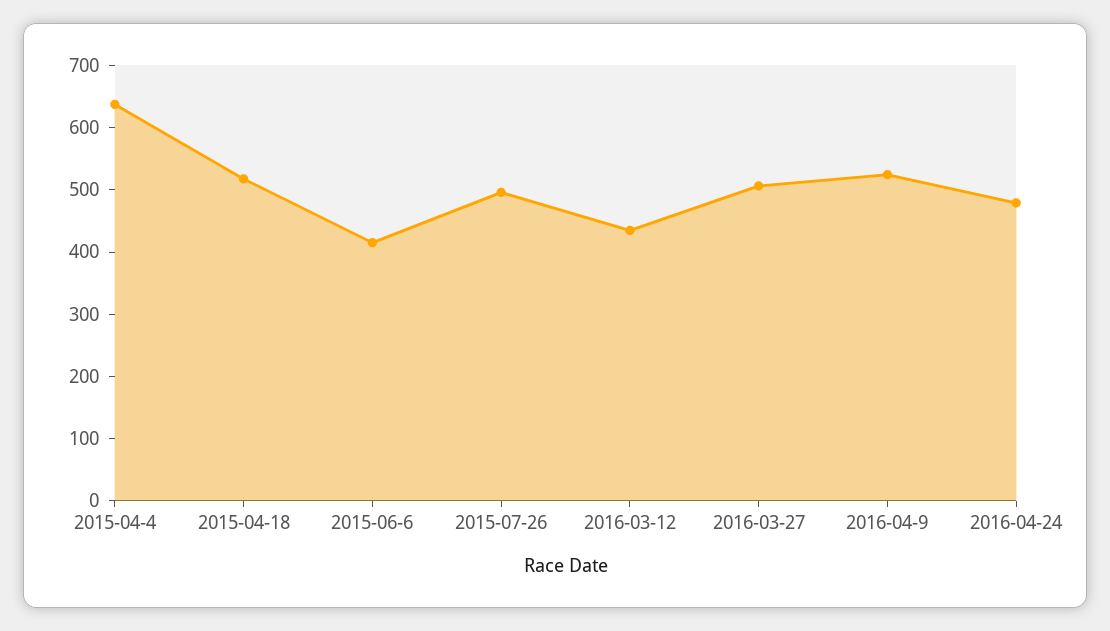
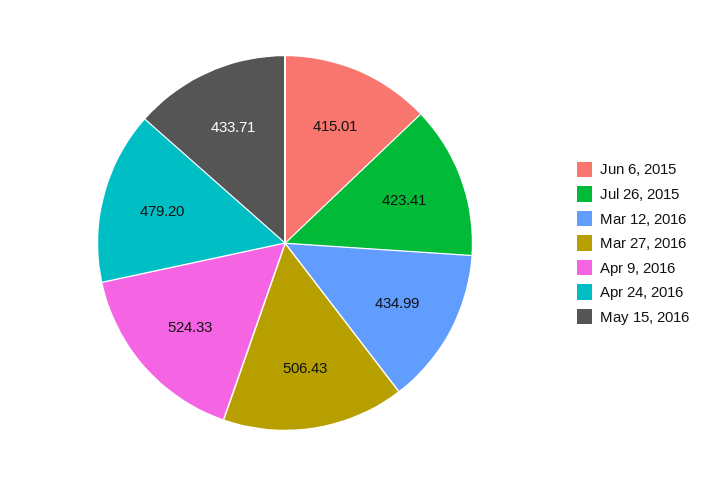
2015-04-4: 640 -> none
2015-04-18: 520 -> none
2015-07-26: 500 -> 423.41
May 15, 2016: none -> 433.71

